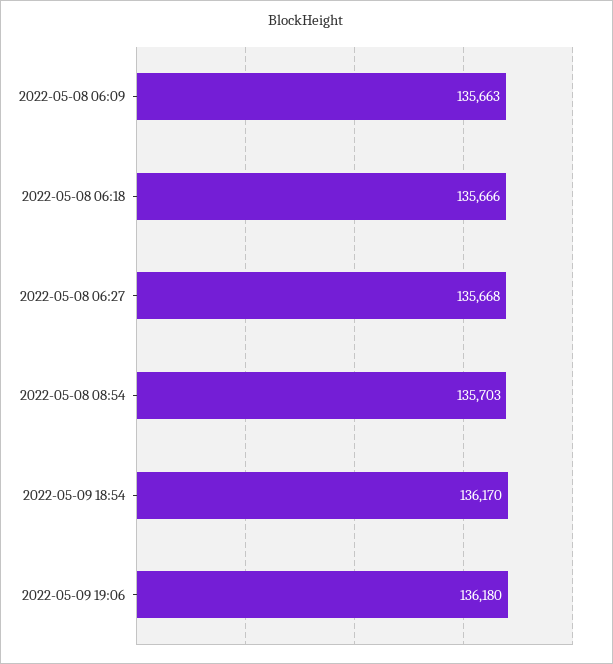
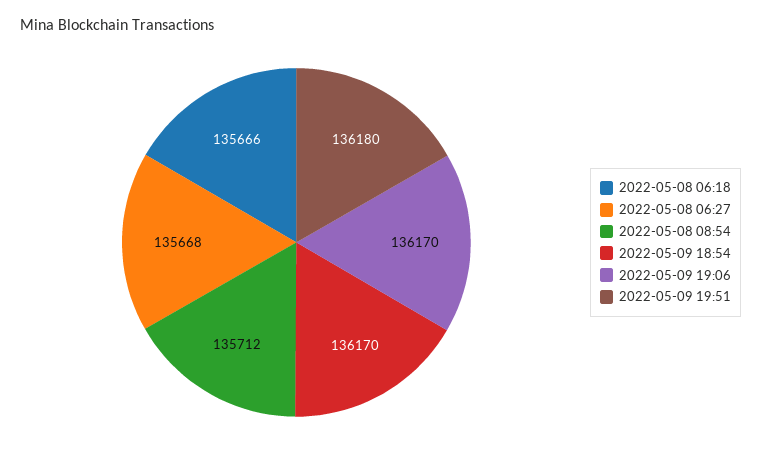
2022-05-08 06:09: 135663 -> none
2022-05-08 08:54: 135703 -> 135712
2022-05-09 19:06: 136180 -> 136170
2022-05-09 19:51: none -> 136180

